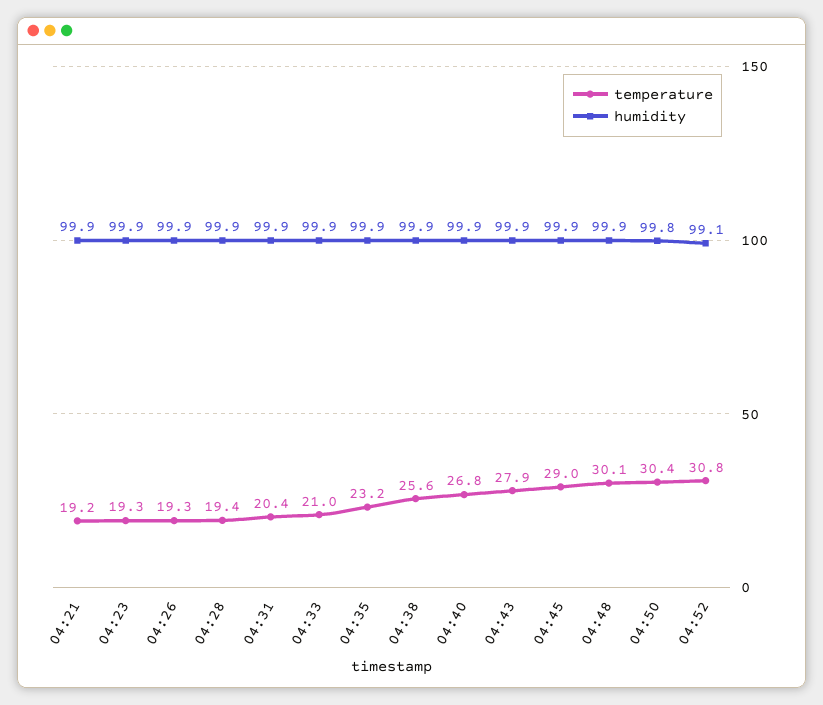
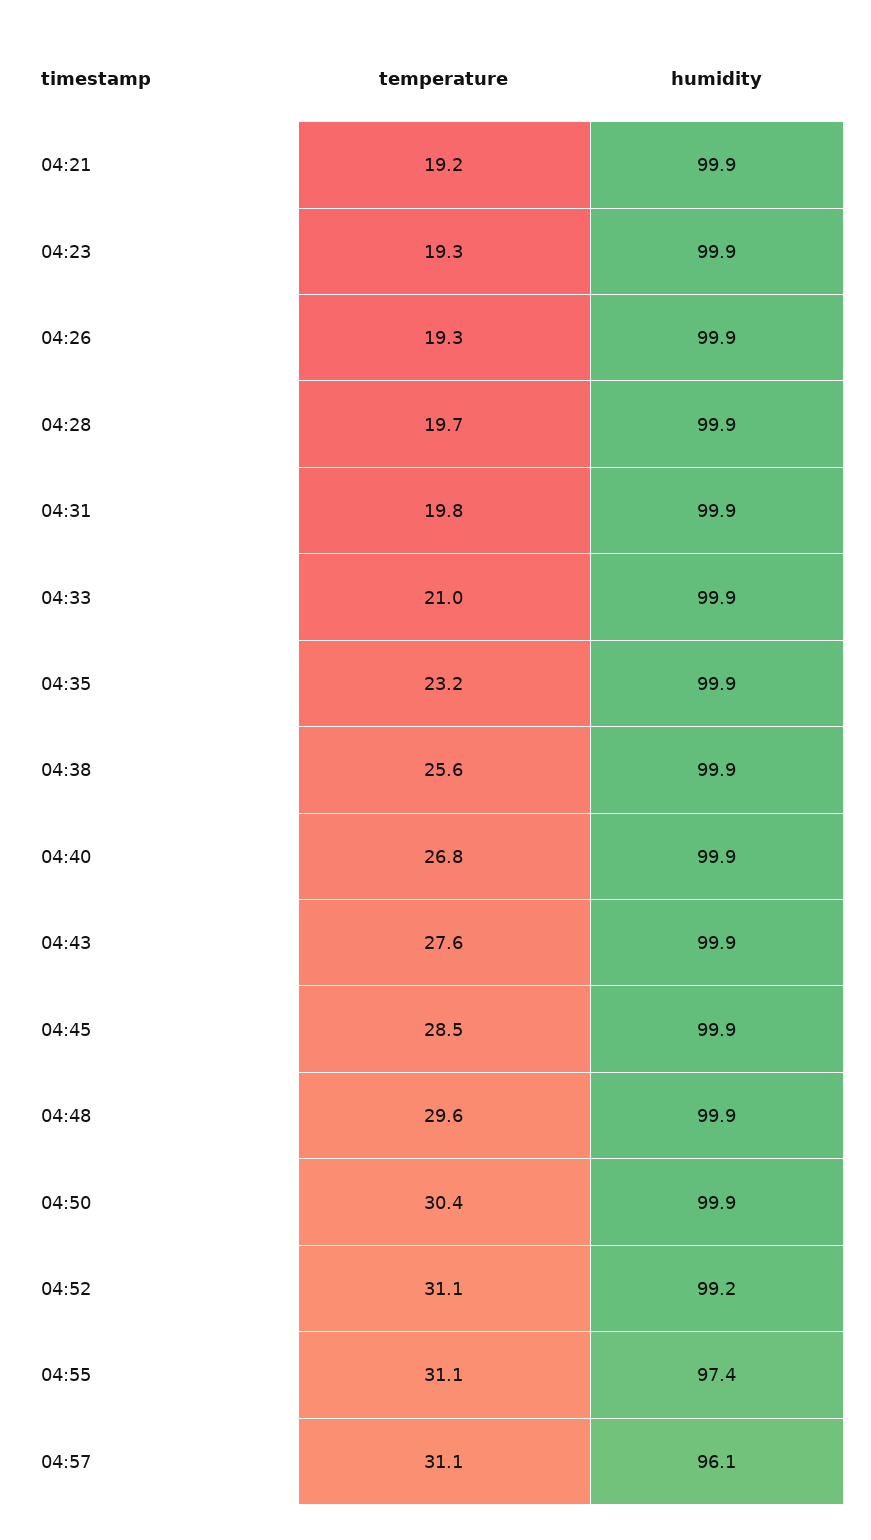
temperature, 04:28: 19.4 -> 19.7
temperature, 04:31: 20.4 -> 19.8
temperature, 04:43: 27.9 -> 27.6
temperature, 04:45: 29 -> 28.5
temperature, 04:48: 30.1 -> 29.6
humidity, 04:50: 99.8 -> 99.9
temperature, 04:52: 30.8 -> 31.1
humidity, 04:52: 99.1 -> 99.2
temperature, 04:55: none -> 31.1
humidity, 04:55: none -> 97.4
temperature, 04:57: none -> 31.1
humidity, 04:57: none -> 96.1

